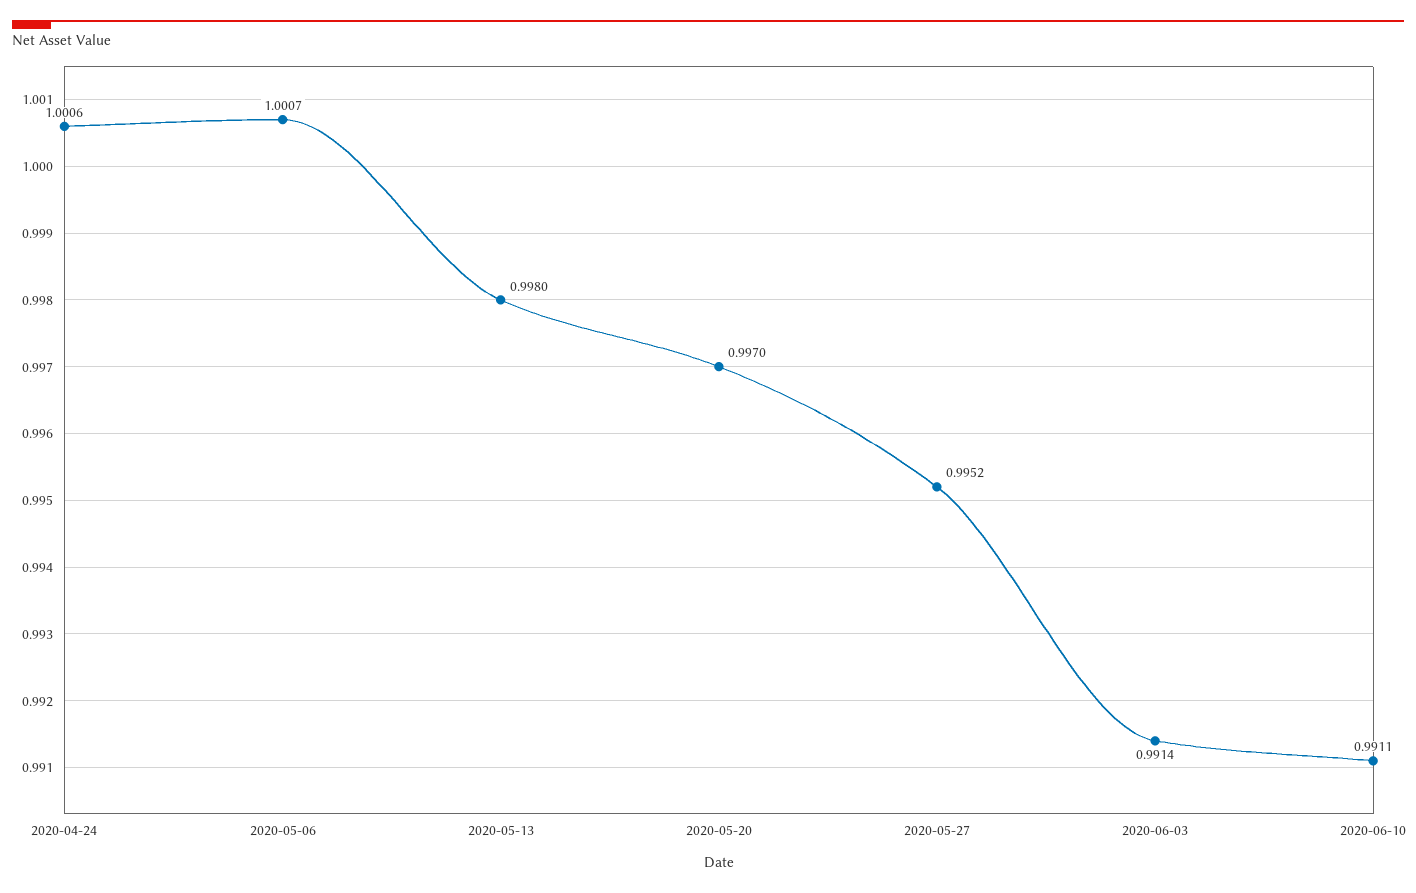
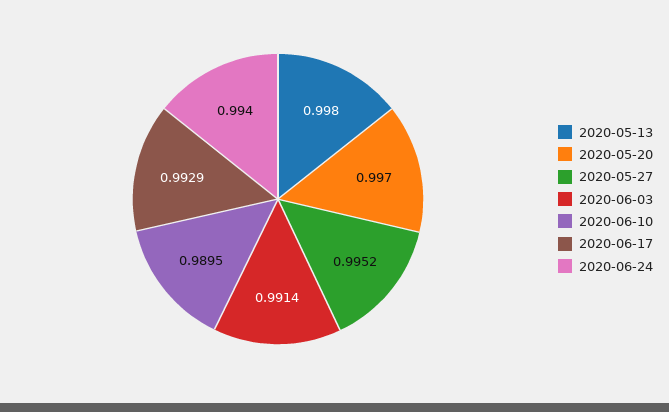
2020-04-24: 1.0006 -> none
2020-05-06: 1.0007 -> none
2020-06-10: 0.9911 -> 0.9895
2020-06-17: none -> 0.9929
2020-06-24: none -> 0.994

